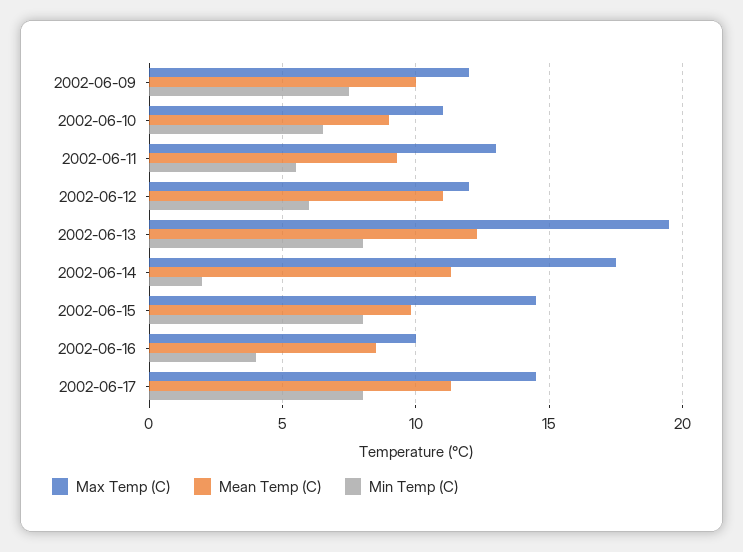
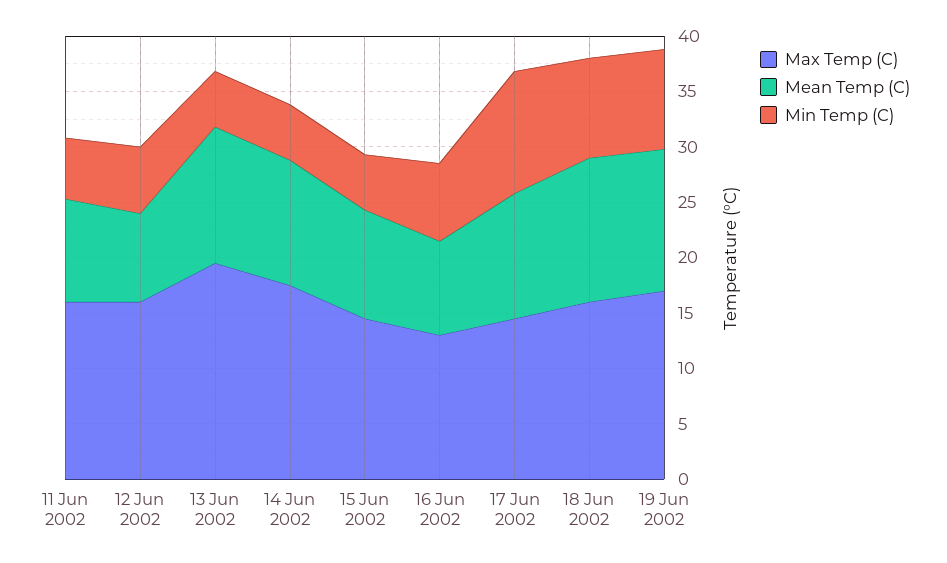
Max Temp (C), 2002-06-09: 12 -> none
Mean Temp (C), 2002-06-09: 10 -> none
Min Temp (C), 2002-06-09: 7.5 -> none
Max Temp (C), 2002-06-10: 11 -> none
Mean Temp (C), 2002-06-10: 9 -> none
Min Temp (C), 2002-06-10: 6.5 -> none
Max Temp (C), 2002-06-11: 13 -> 16
Max Temp (C), 2002-06-12: 12 -> 16
Mean Temp (C), 2002-06-12: 11 -> 8
Min Temp (C), 2002-06-13: 8 -> 5
Min Temp (C), 2002-06-14: 2 -> 5
Min Temp (C), 2002-06-15: 8 -> 5
Max Temp (C), 2002-06-16: 10 -> 13
Min Temp (C), 2002-06-16: 4 -> 7
Min Temp (C), 2002-06-17: 8 -> 11
Max Temp (C), 18 Jun 2002: none -> 16
Mean Temp (C), 18 Jun 2002: none -> 13
Min Temp (C), 18 Jun 2002: none -> 9
Max Temp (C), 19 Jun 2002: none -> 17
Mean Temp (C), 19 Jun 2002: none -> 13
Min Temp (C), 19 Jun 2002: none -> 9

